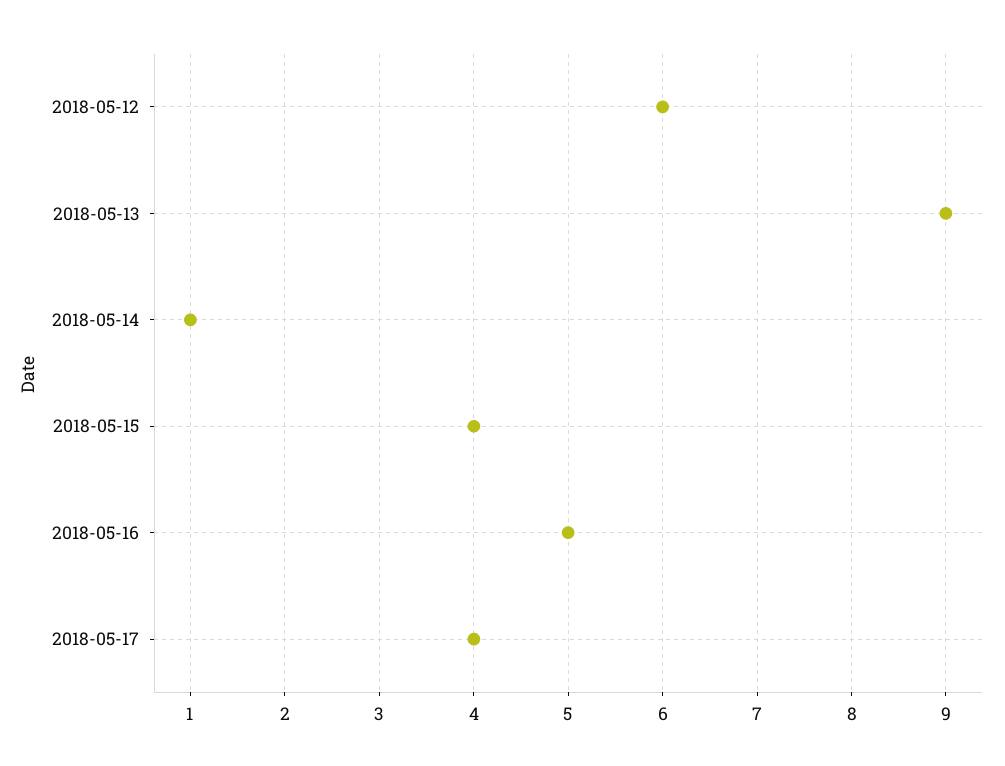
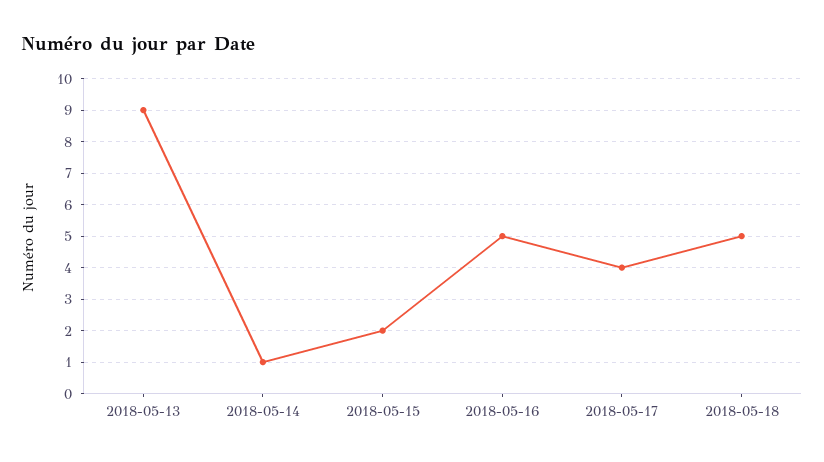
2018-05-12: 6 -> none
2018-05-15: 4 -> 2
2018-05-18: none -> 5

